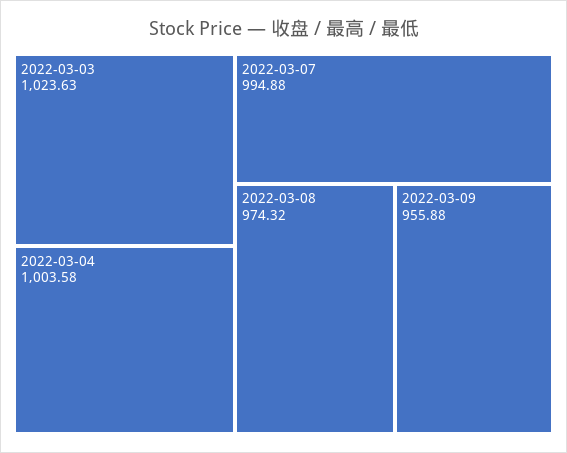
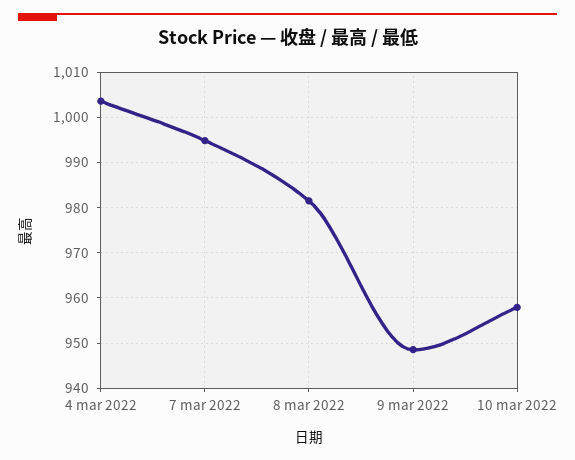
2022-03-03: 1023.63 -> none
2022-03-08: 974.32 -> 982
2022-03-09: 955.88 -> 948
10 mar 2022: none -> 958

